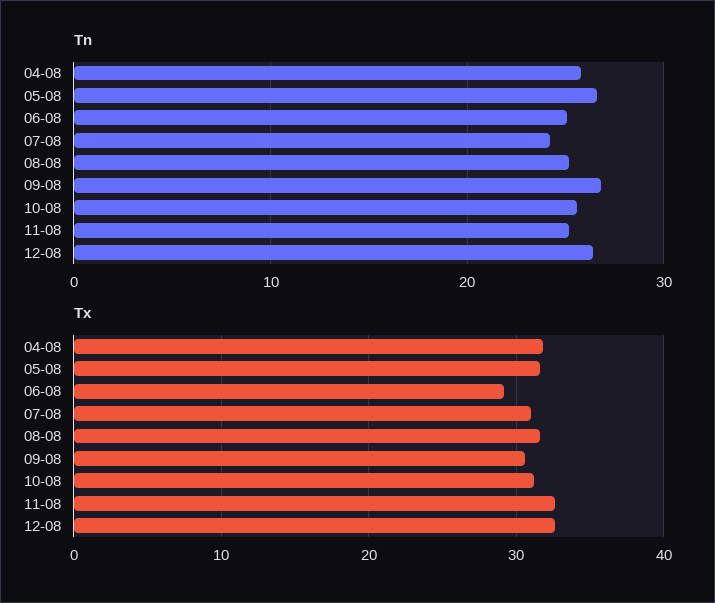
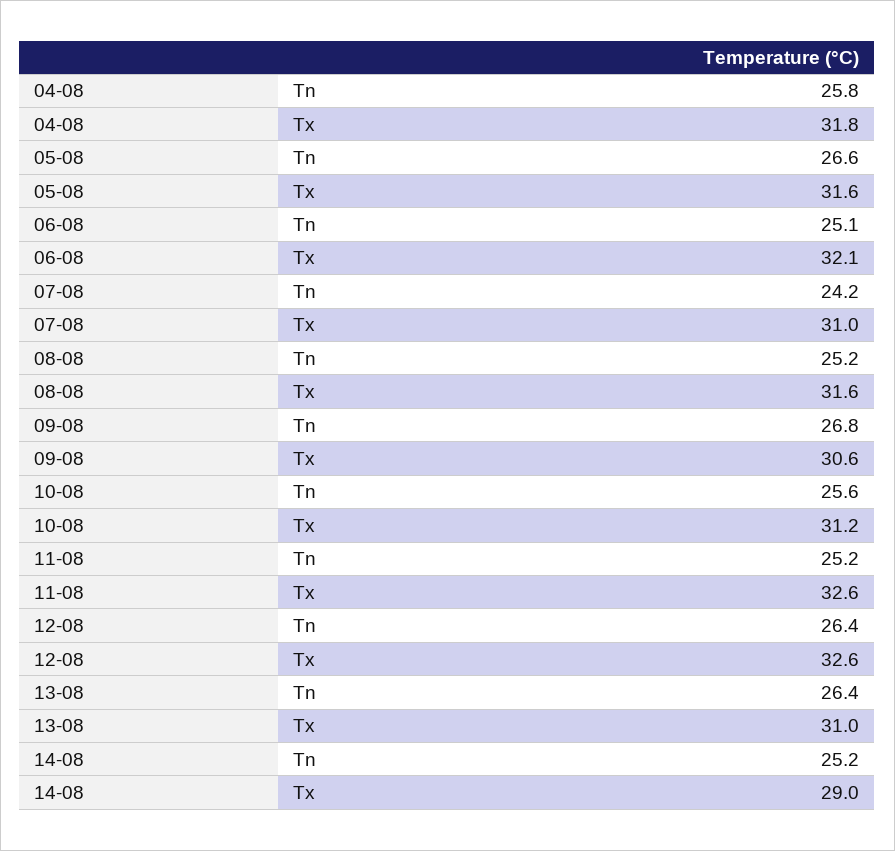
Tx, 06-08: 29 -> 32.1
Tn, 13-08: none -> 26.4
Tx, 13-08: none -> 31
Tn, 14-08: none -> 25.2
Tx, 14-08: none -> 29

